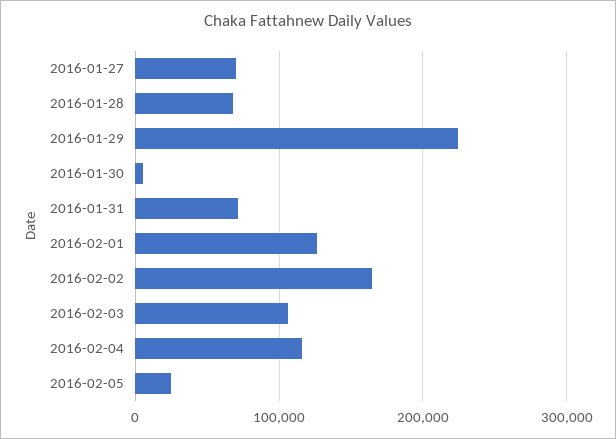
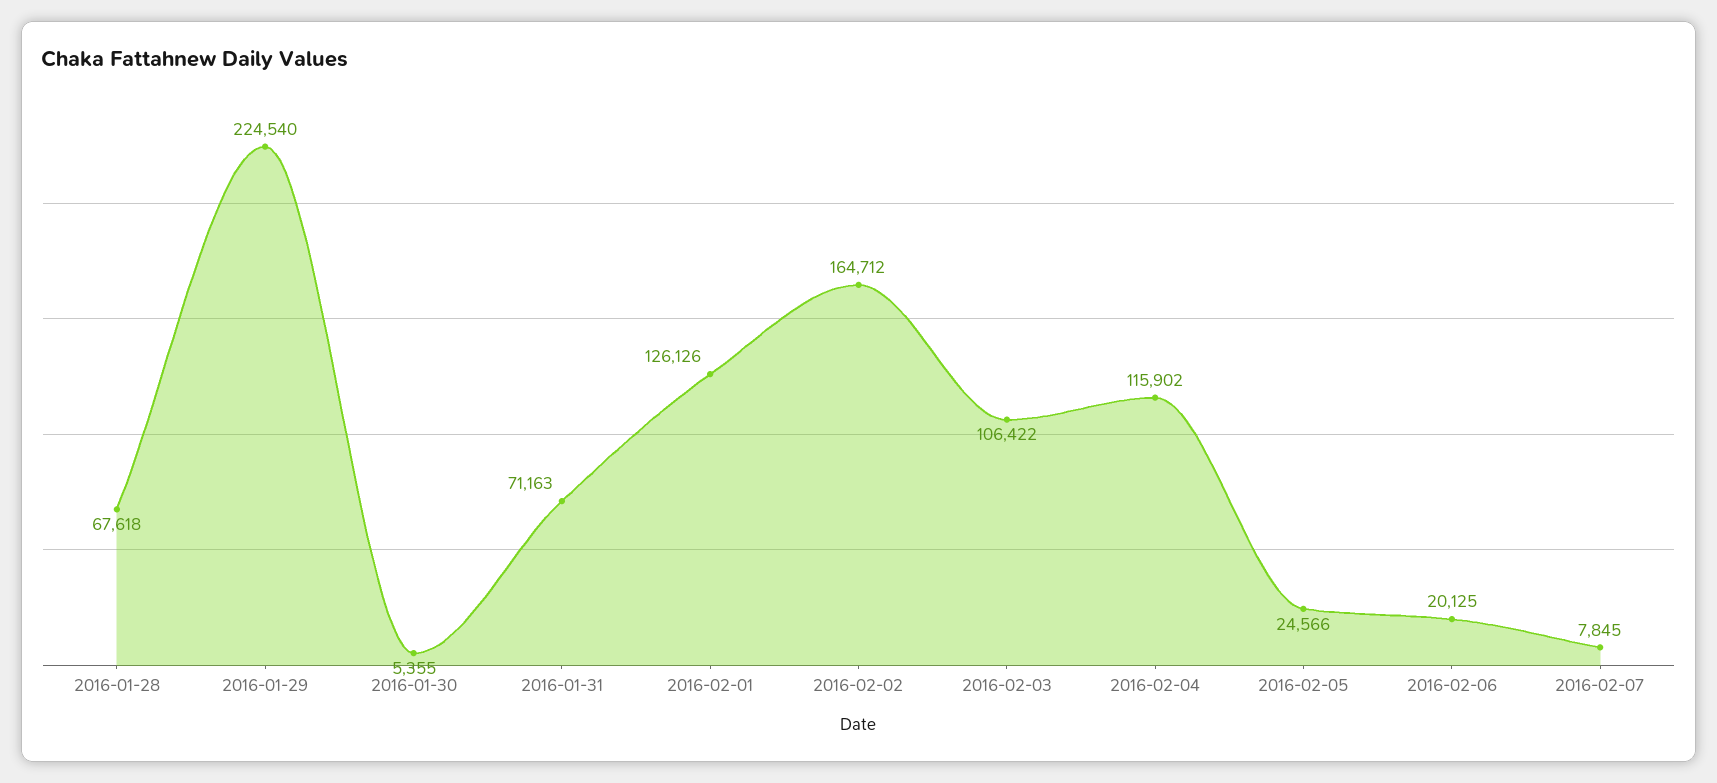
2016-01-27: 70000 -> none
2016-02-06: none -> 20125
2016-02-07: none -> 7845

